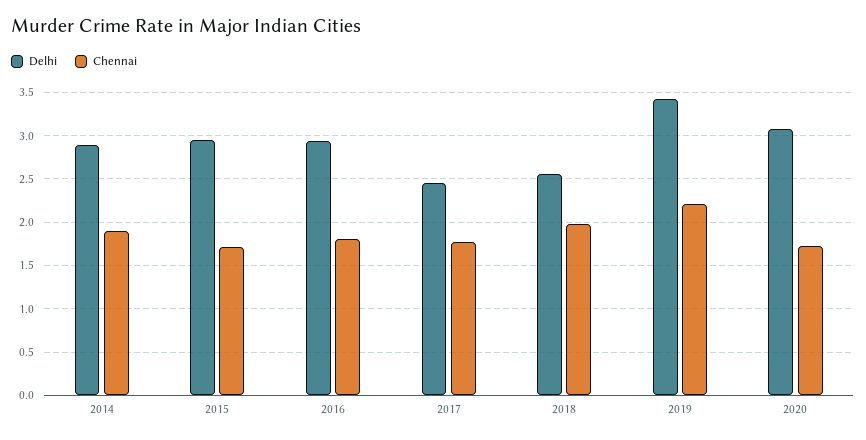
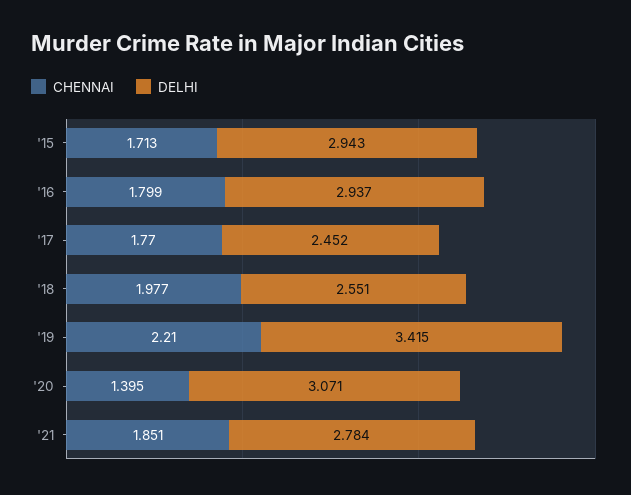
Delhi, 2014: 2.9 -> none
Chennai, 2014: 1.9 -> none
Chennai, 2020: 1.7 -> 1.395
Chennai, '21: none -> 1.851
Delhi, '21: none -> 2.784

